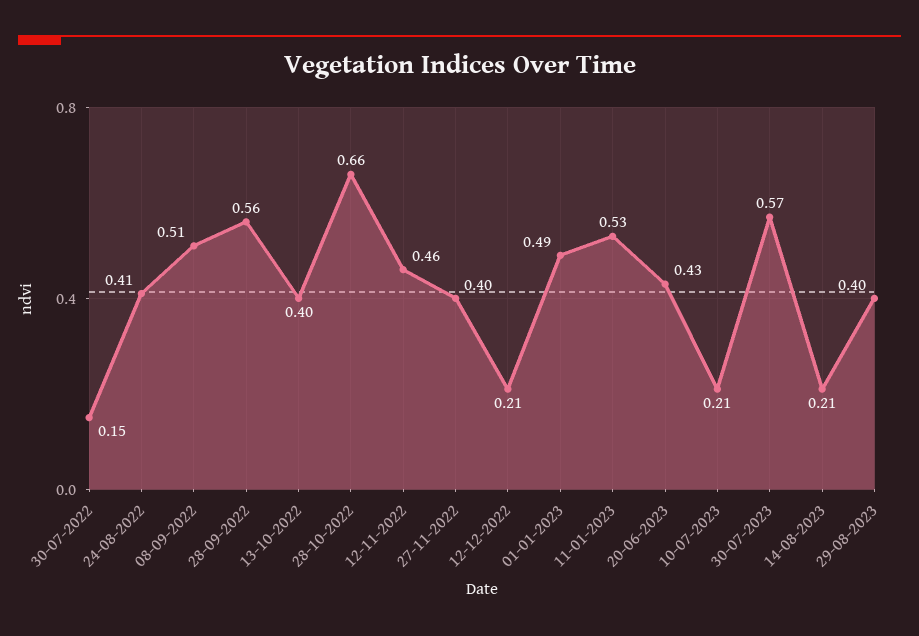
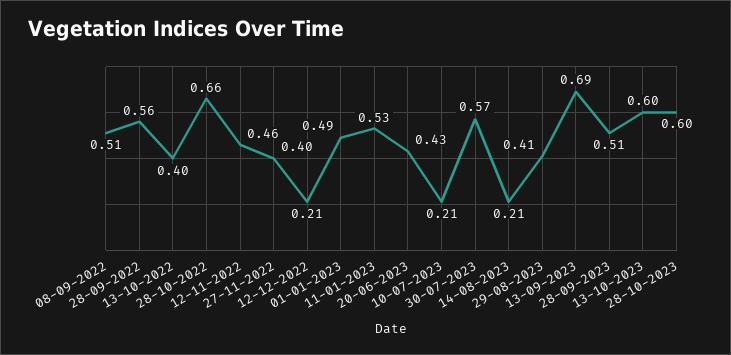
30-07-2022: 0.15 -> none
24-08-2022: 0.41 -> none
29-08-2023: 0.4 -> 0.41
13-09-2023: none -> 0.69
28-09-2023: none -> 0.51
13-10-2023: none -> 0.6
28-10-2023: none -> 0.6

